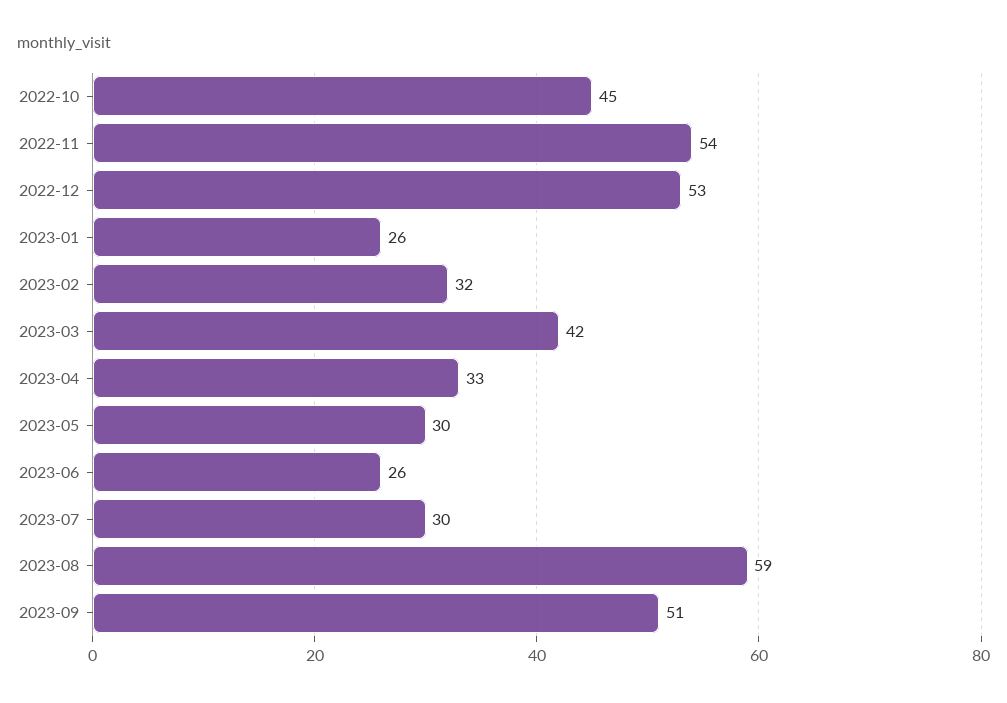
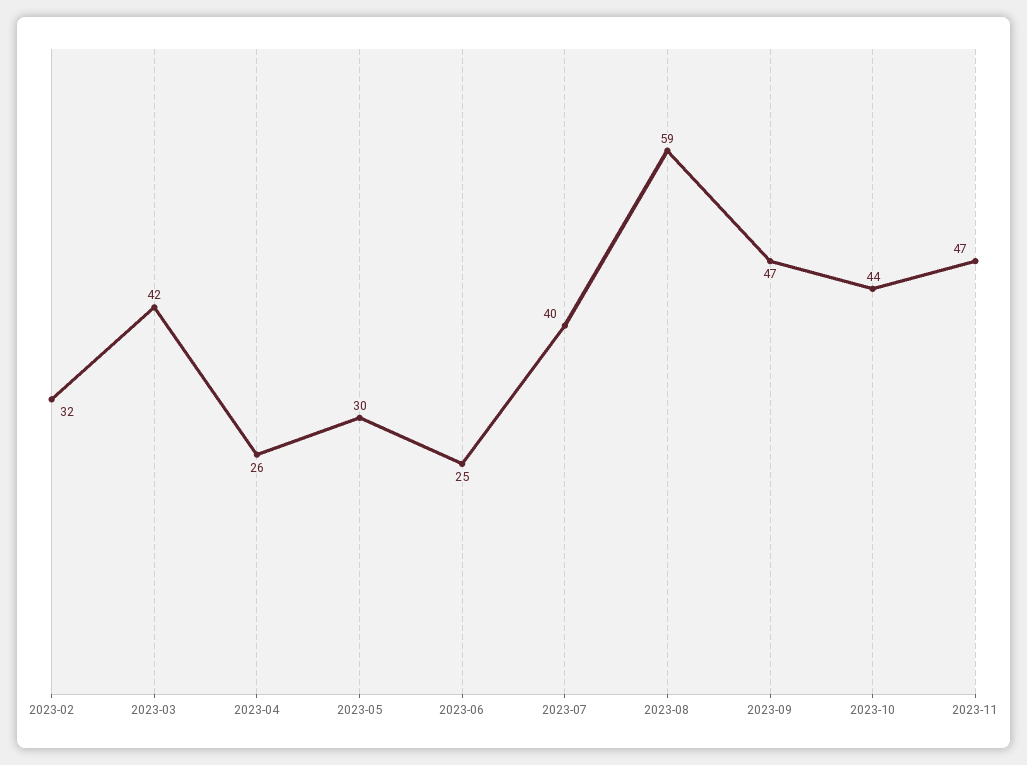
2022-10: 45 -> none
2022-11: 54 -> none
2022-12: 53 -> none
2023-01: 26 -> none
2023-04: 33 -> 26
2023-06: 26 -> 25
2023-07: 30 -> 40
2023-09: 51 -> 47
2023-10: none -> 44
2023-11: none -> 47

